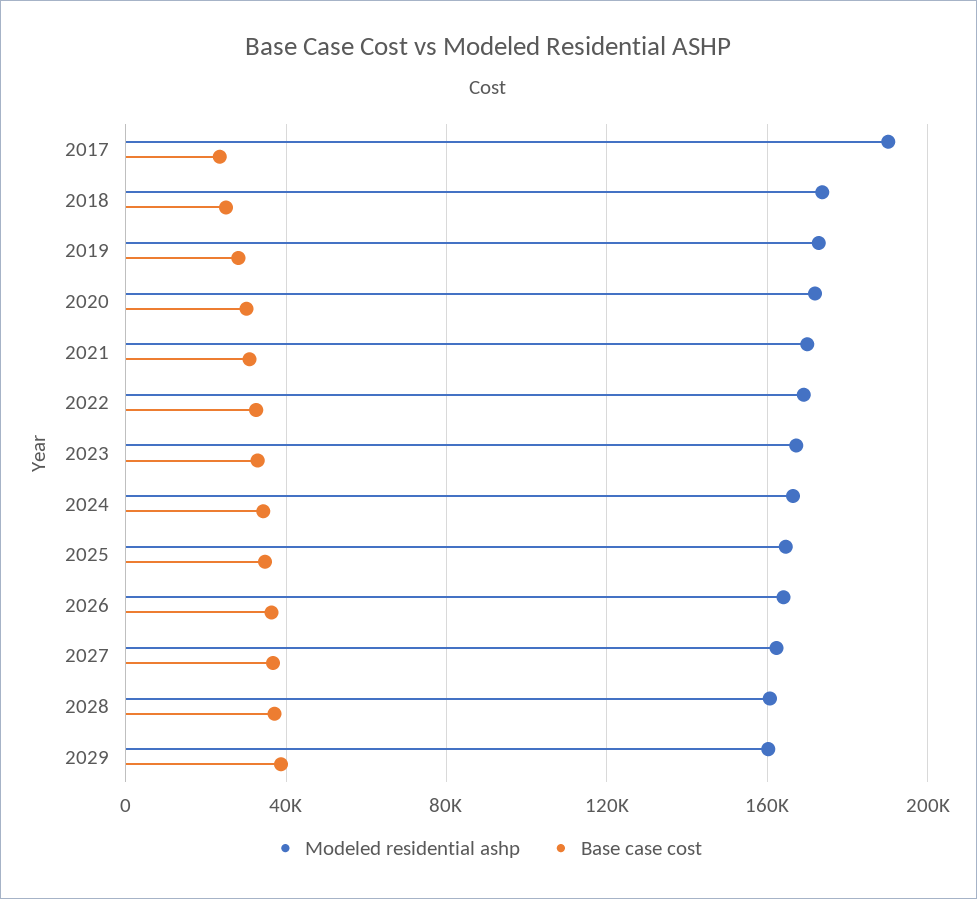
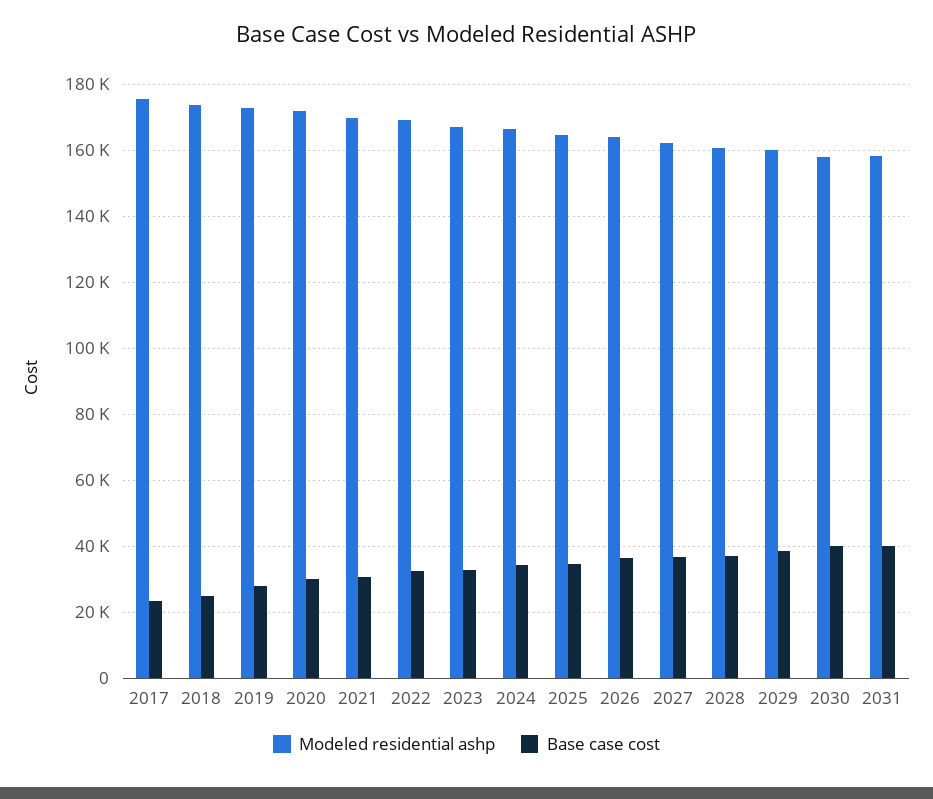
Modeled residential ashp, 2017: 190000 -> 176000
Modeled residential ashp, 2030: none -> 158000
Base case cost, 2030: none -> 40000
Modeled residential ashp, 2031: none -> 158000
Base case cost, 2031: none -> 40000

